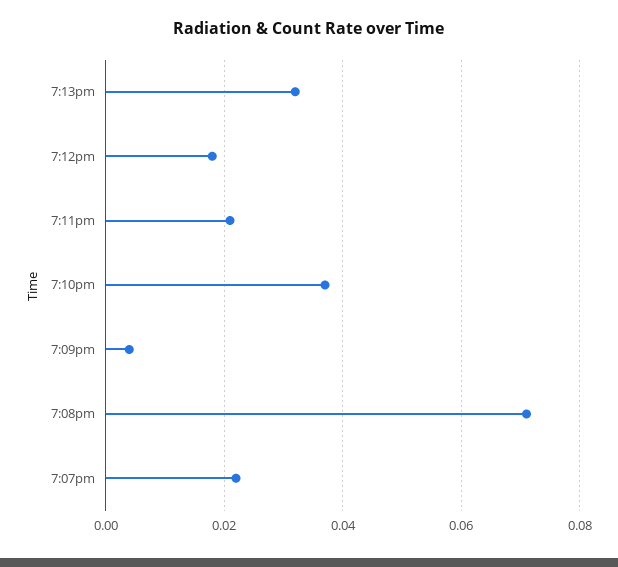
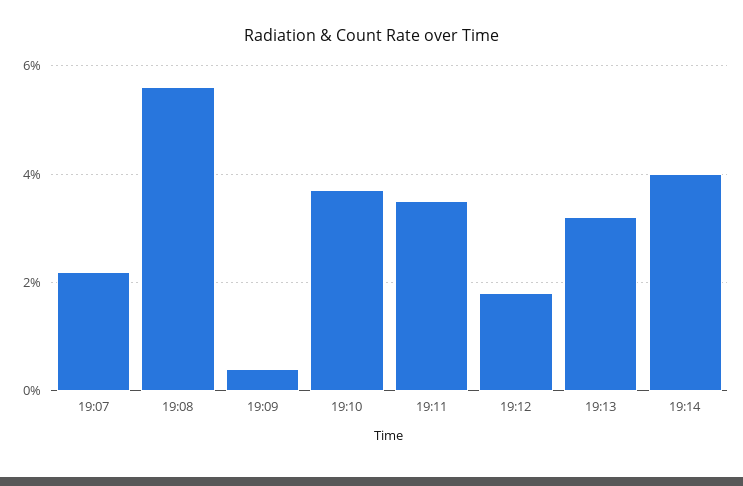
7:11pm: 0.02 -> 0.035
7:08pm: 0.07 -> 0.055
19:14: none -> 0.04

